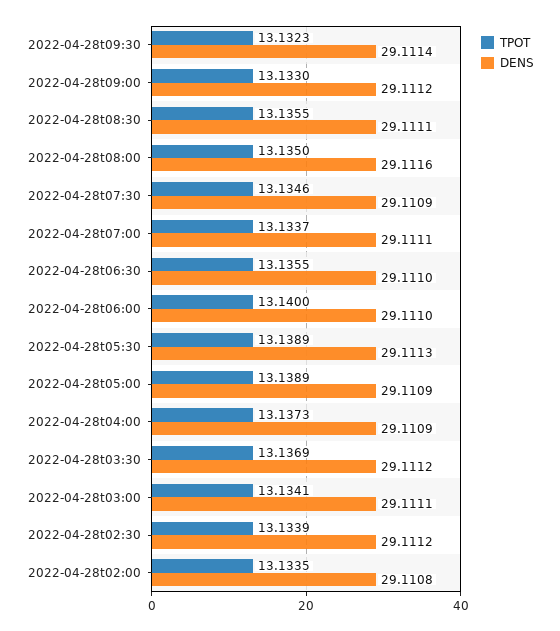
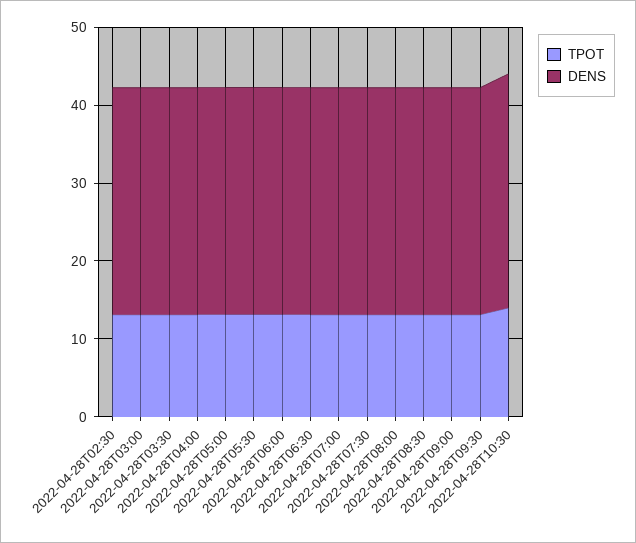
TPOT, 2022-04-28t02:00: 13.1335 -> none
DENS, 2022-04-28t02:00: 29.1108 -> none
TPOT, 2022-04-28T10:30: none -> 14
DENS, 2022-04-28T10:30: none -> 30

